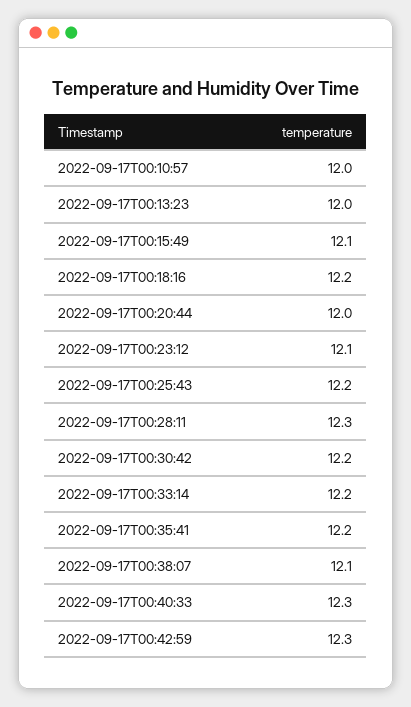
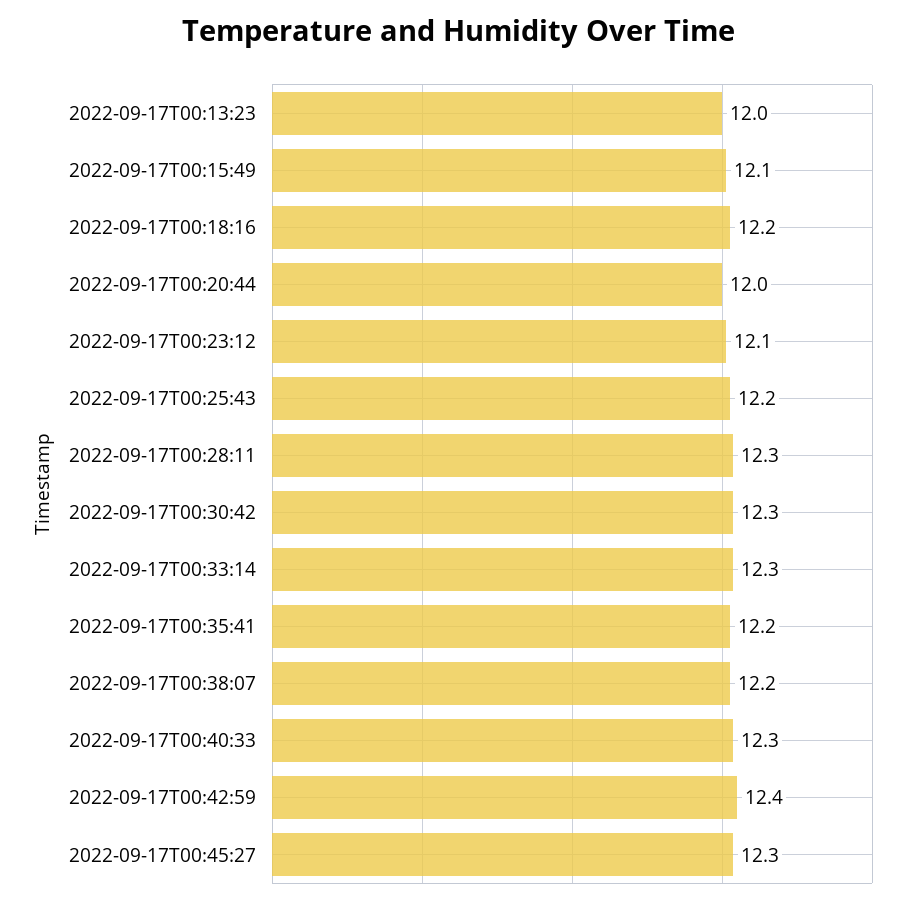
2022-09-17T00:10:57: 12 -> none
2022-09-17T00:30:42: 12.2 -> 12.3
2022-09-17T00:33:14: 12.2 -> 12.3
2022-09-17T00:38:07: 12.1 -> 12.2
2022-09-17T00:42:59: 12.3 -> 12.4
2022-09-17T00:45:27: none -> 12.3

